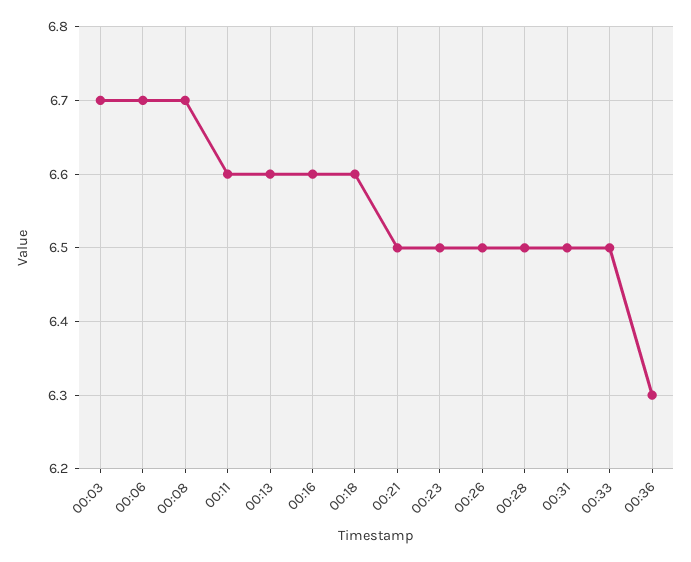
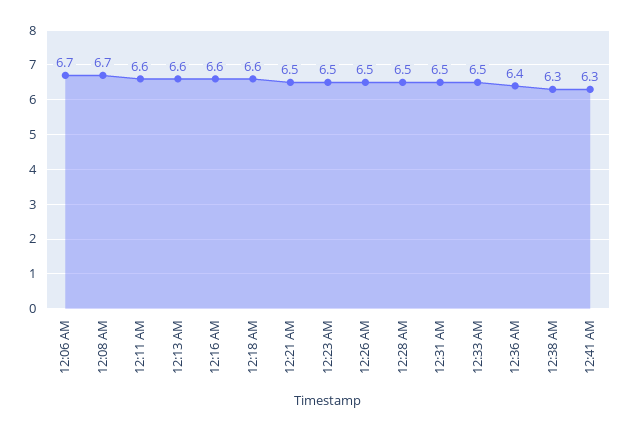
00:03: 6.7 -> none
00:36: 6.3 -> 6.4
12:38 AM: none -> 6.3
12:41 AM: none -> 6.3

